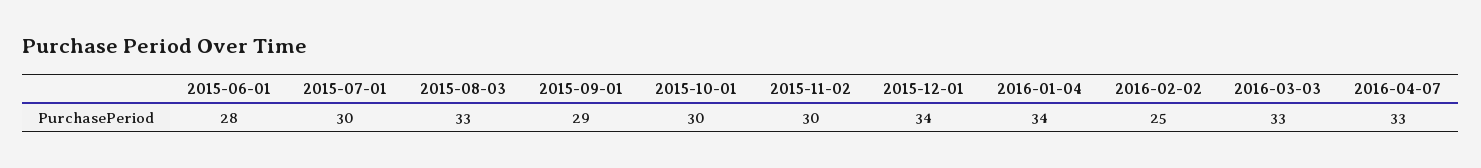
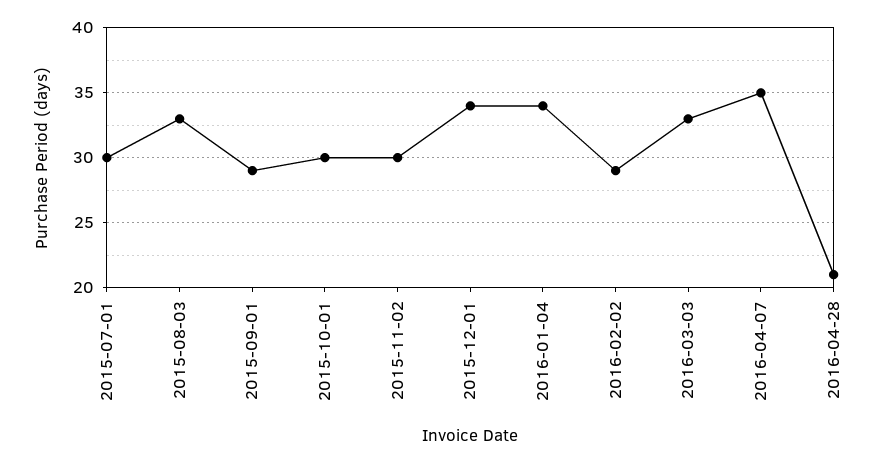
2015-06-01: 28 -> none
2016-02-02: 25 -> 29
2016-04-07: 33 -> 35
2016-04-28: none -> 21

